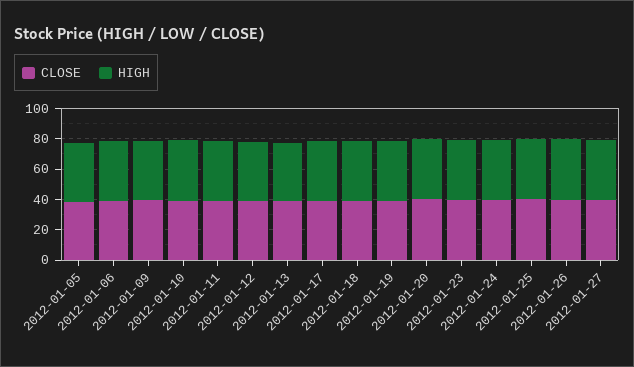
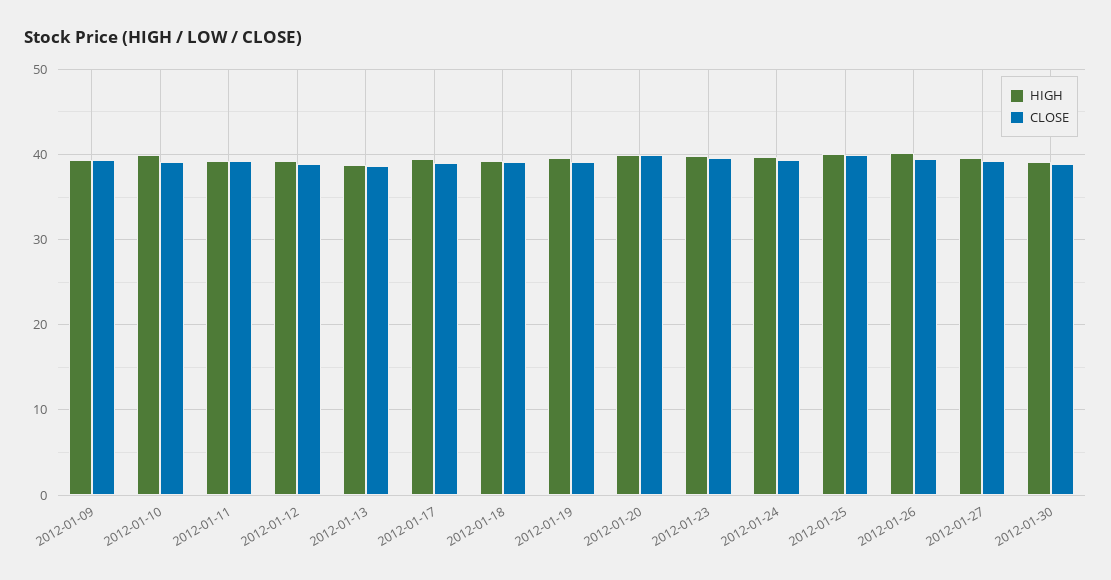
CLOSE, 2012-01-05: 40 -> none
HIGH, 2012-01-05: 40 -> none
CLOSE, 2012-01-06: 40 -> none
HIGH, 2012-01-06: 40 -> none
HIGH, 2012-01-30: none -> 39
CLOSE, 2012-01-30: none -> 39

